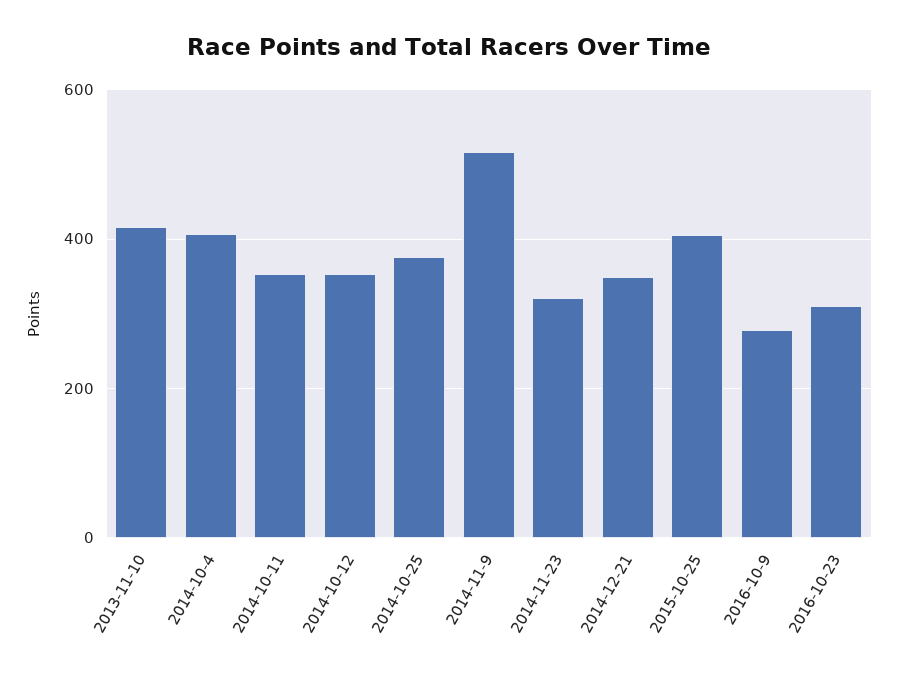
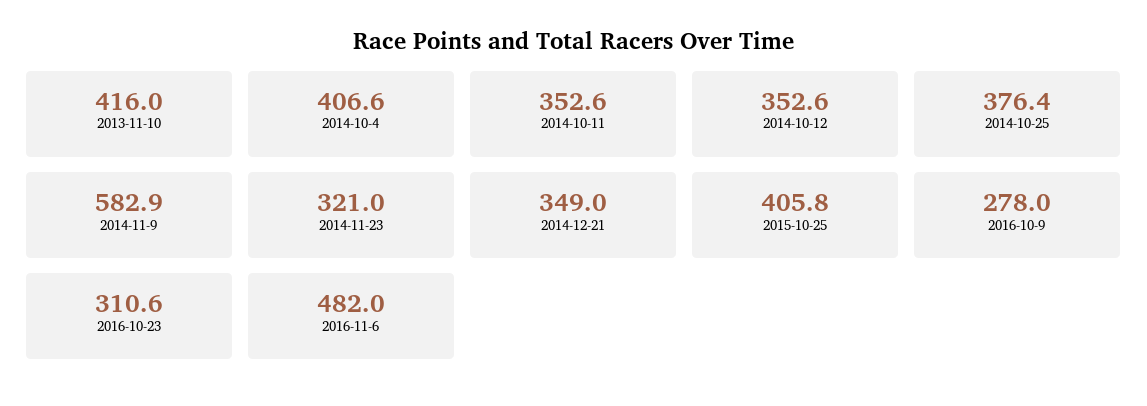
2014-11-9: 520 -> 582.9
2016-11-6: none -> 482

